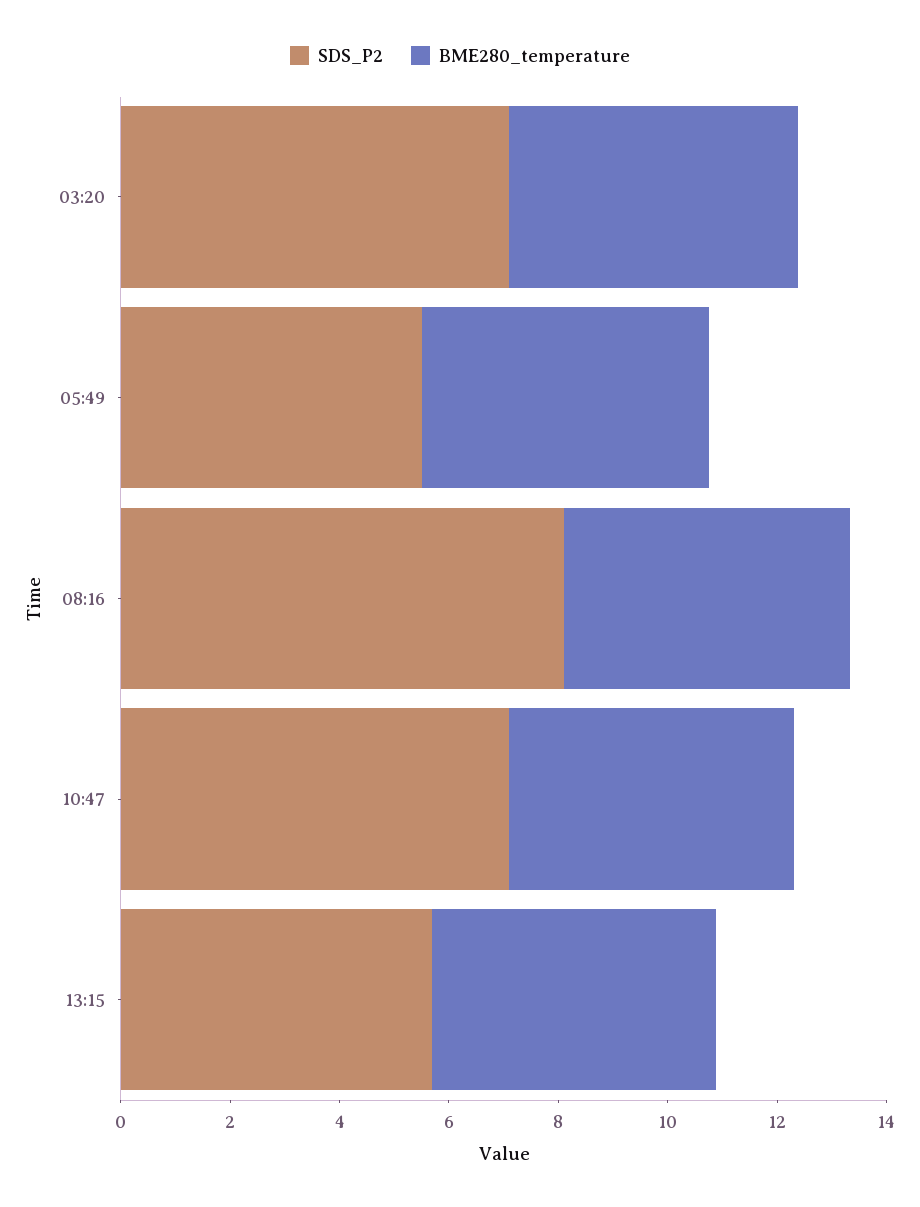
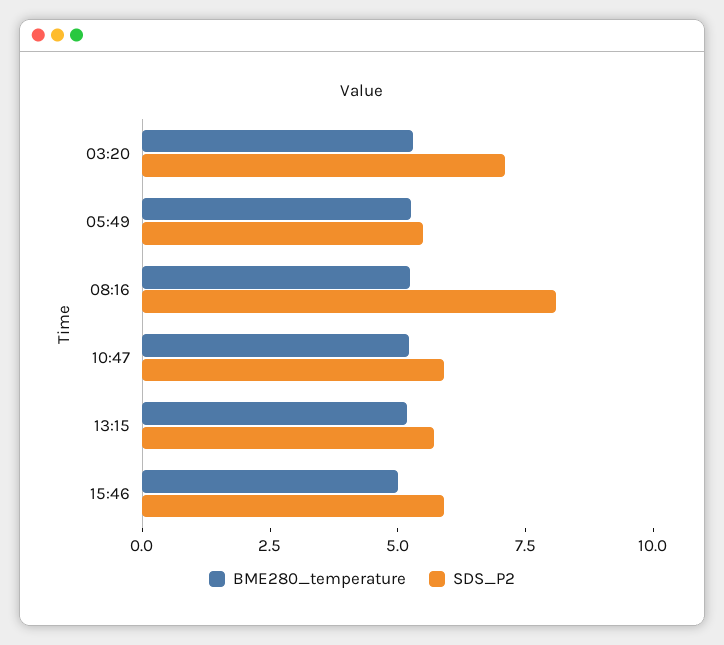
SDS_P2, 10:47: 7 -> 6
BME280_temperature, 15:46: none -> 5
SDS_P2, 15:46: none -> 6

